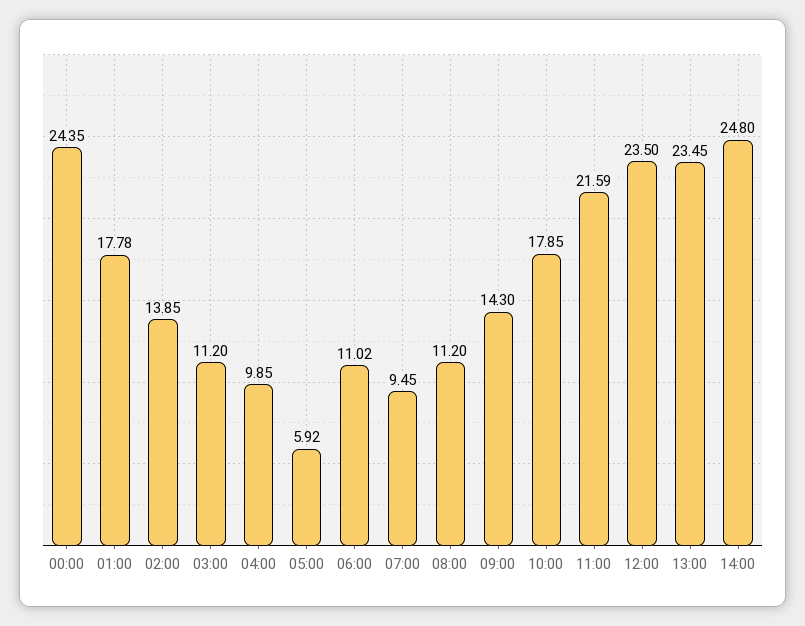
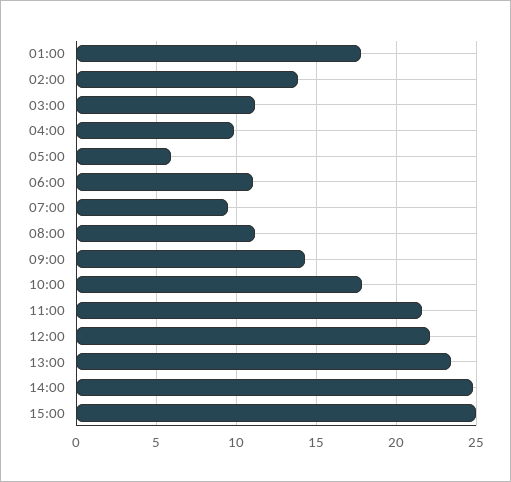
00:00: 24.35 -> none
12:00: 23.5 -> 22
15:00: none -> 25

